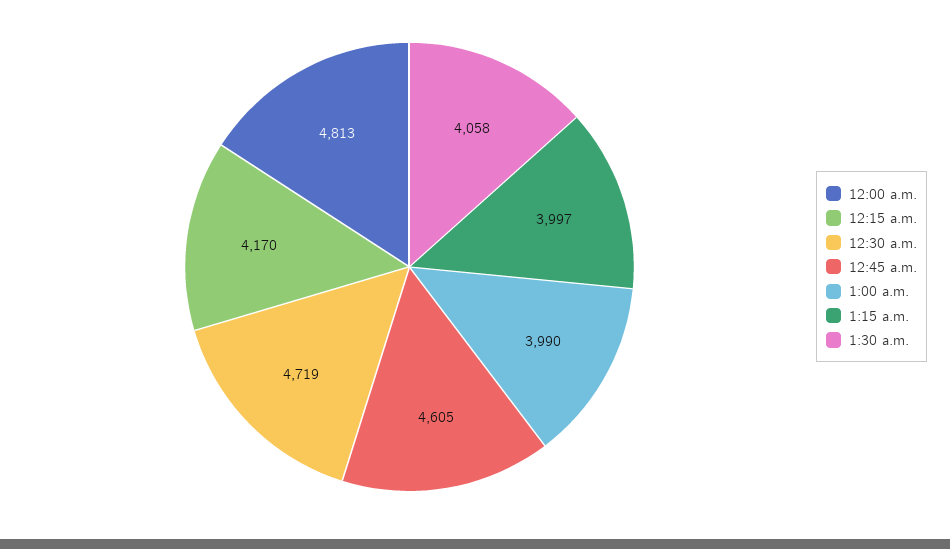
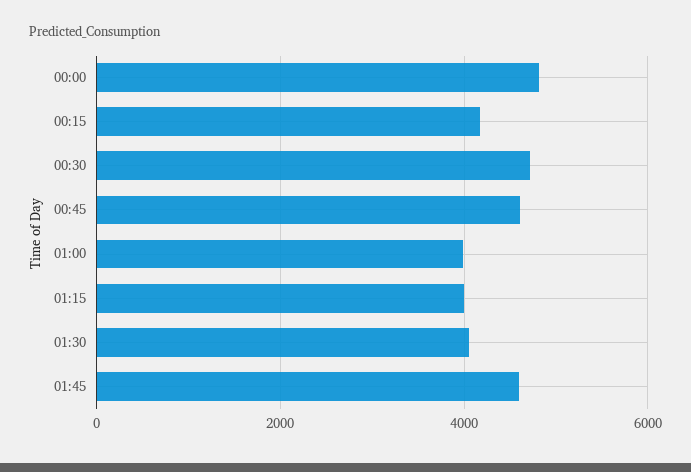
01:45: none -> 4600

